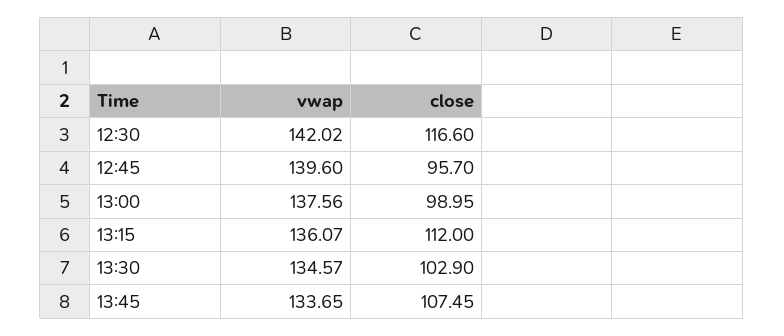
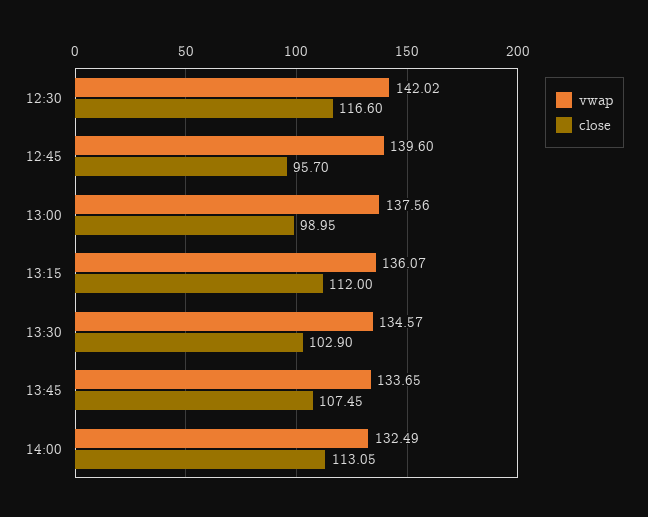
vwap, 14:00: none -> 132.49
close, 14:00: none -> 113.05

